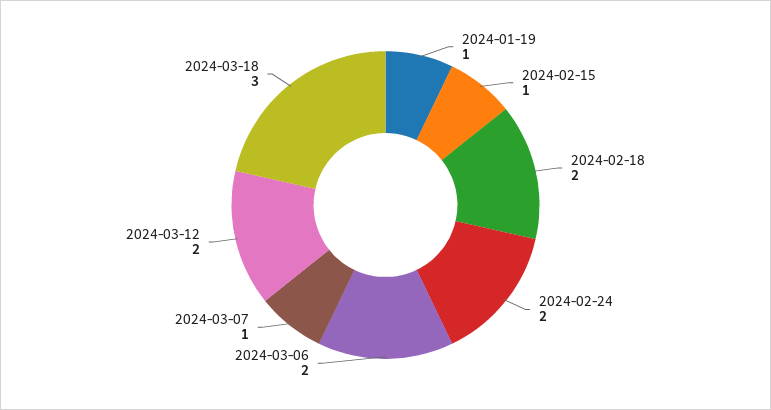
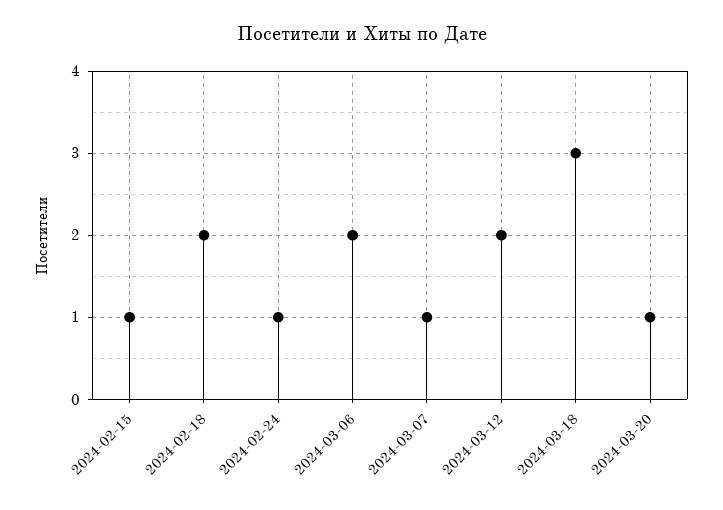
2024-01-19: 1 -> none
2024-02-24: 2 -> 1
2024-03-20: none -> 1

